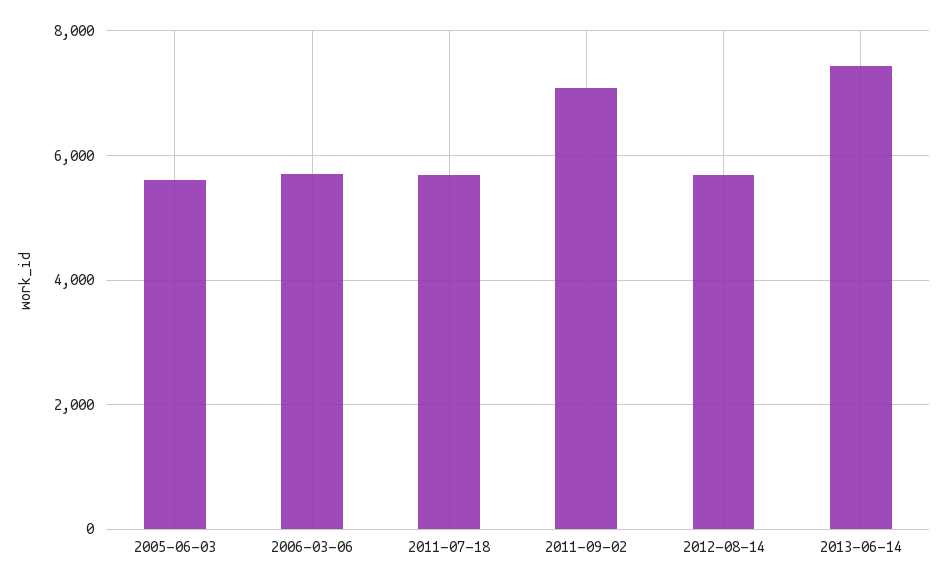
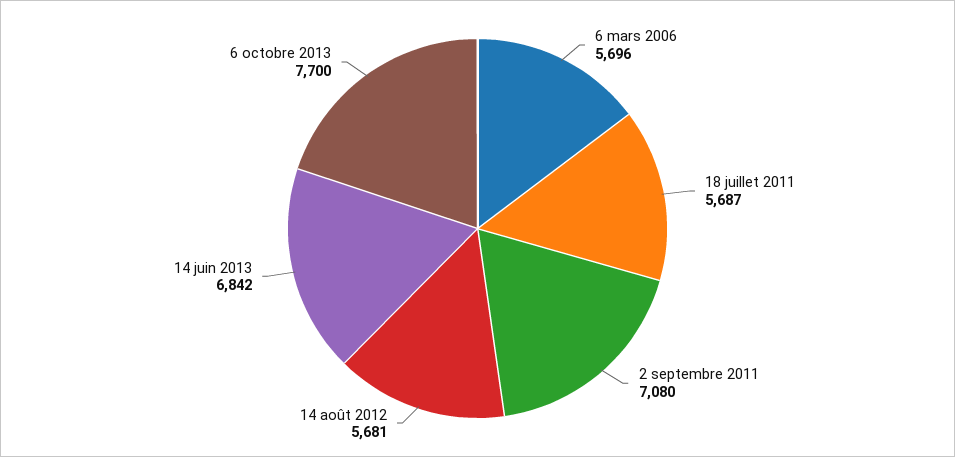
2005-06-03: 5600 -> none
2013-06-14: 7400 -> 6842
6 octobre 2013: none -> 7700

